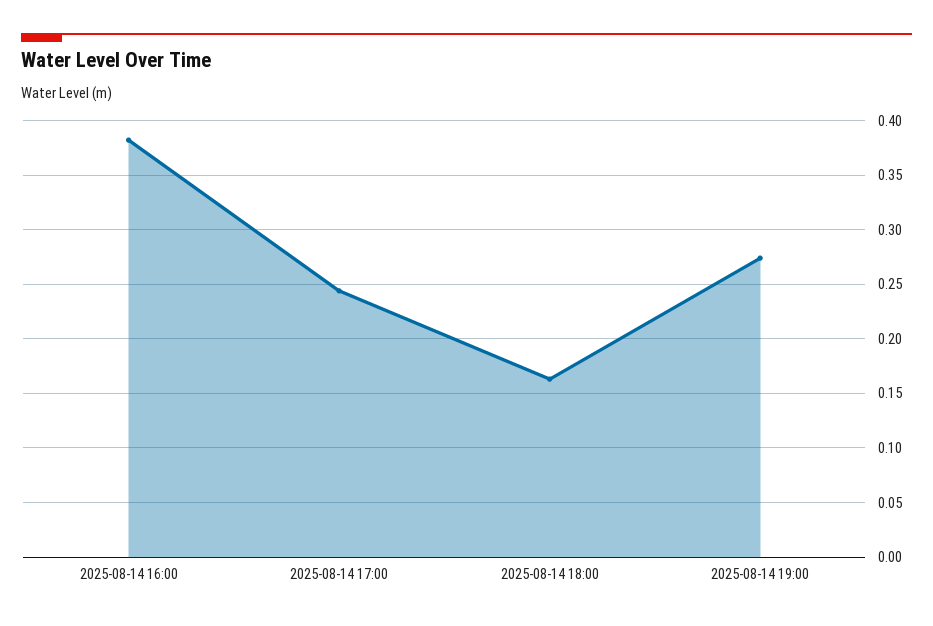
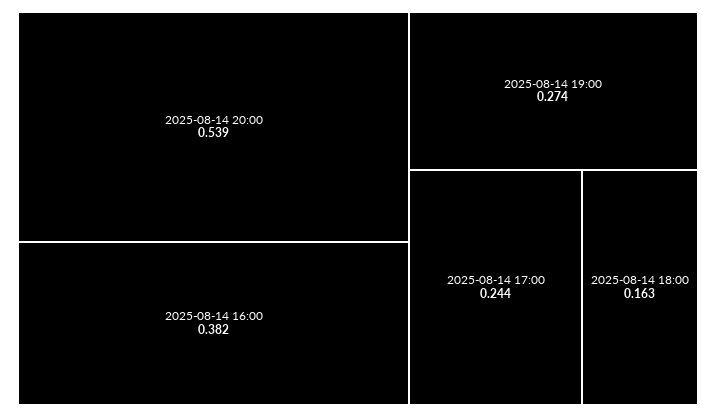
2025-08-14 20:00: none -> 0.539

